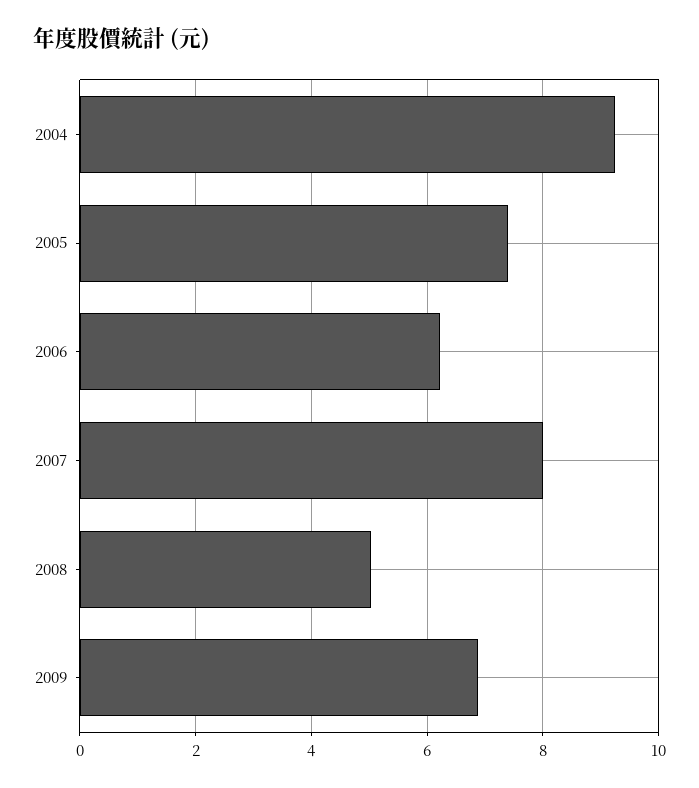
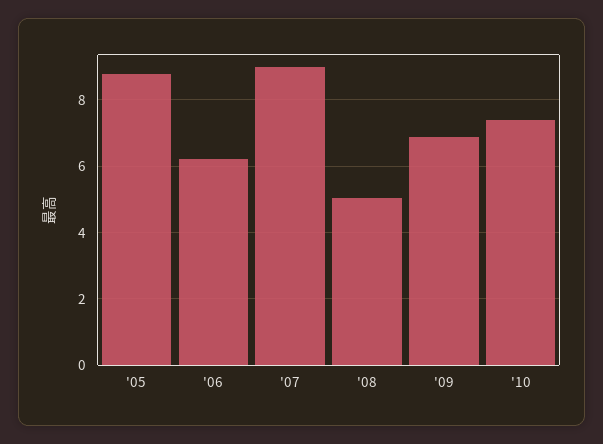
2004: 9.2 -> none
2005: 7.4 -> 8.8
2007: 8 -> 9
'10: none -> 7.4

